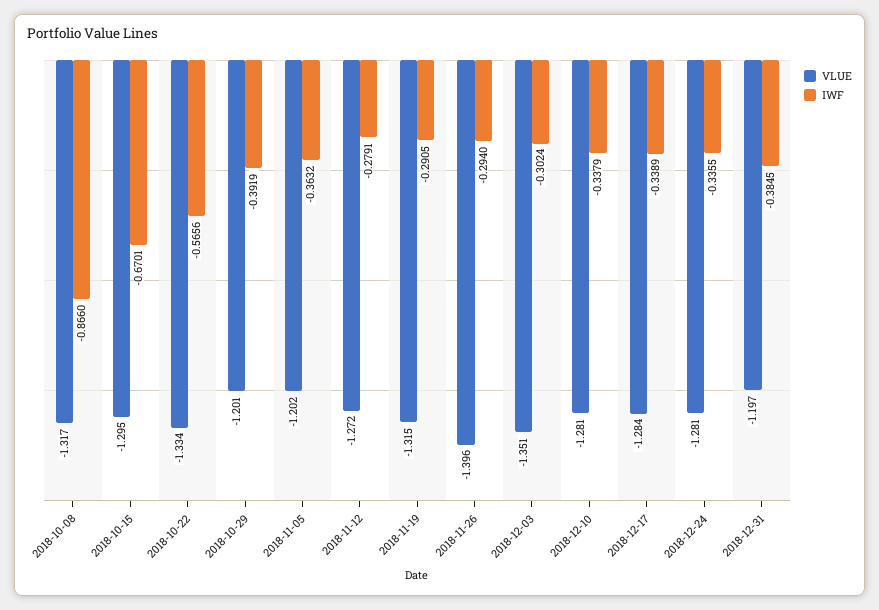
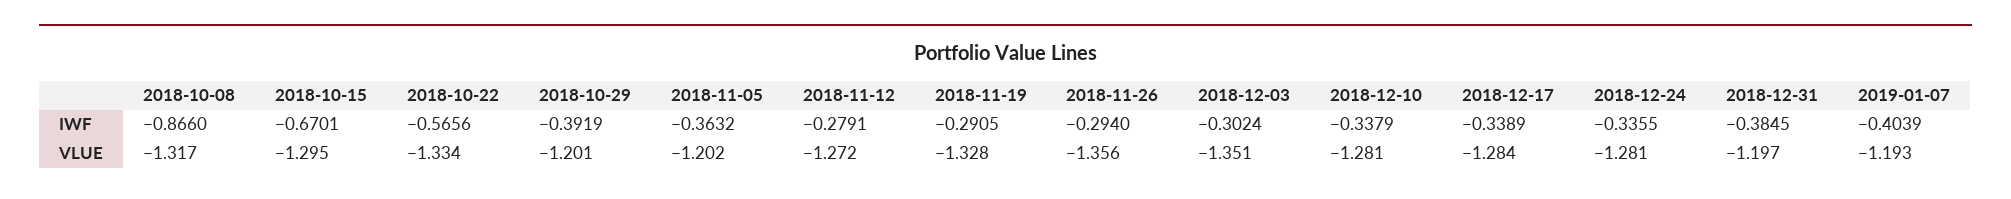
VLUE, 2018-11-19: -1.315 -> -1.328
VLUE, 2018-11-26: -1.396 -> -1.356
IWF, 2019-01-07: none -> -0.4039
VLUE, 2019-01-07: none -> -1.193

